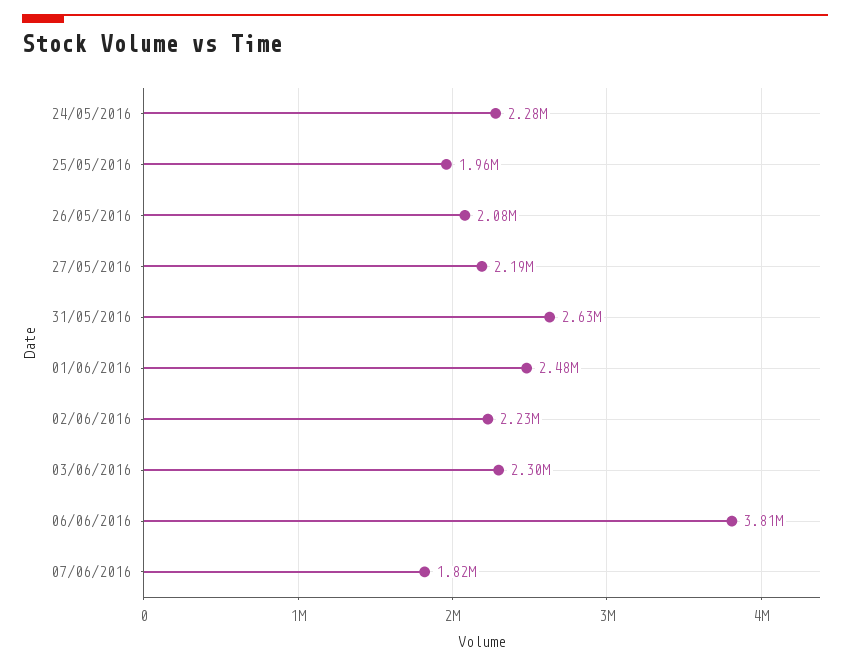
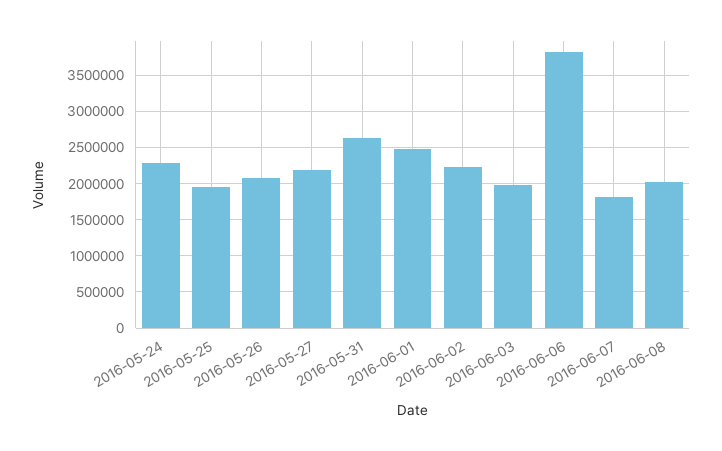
03/06/2016: 2300000 -> 2000000
2016-06-08: none -> 2000000

